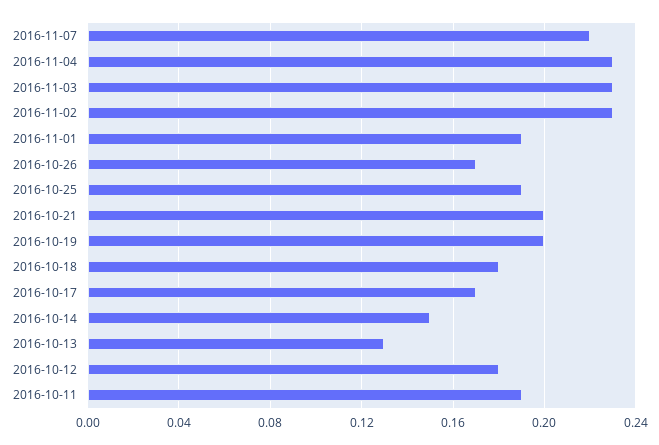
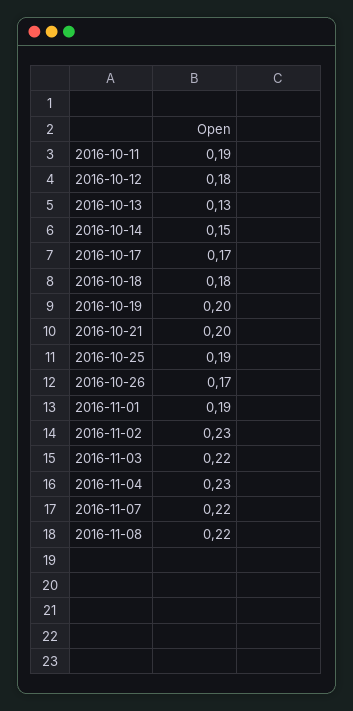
2016-11-03: 0.23 -> 0.22
2016-11-08: none -> 0.22

